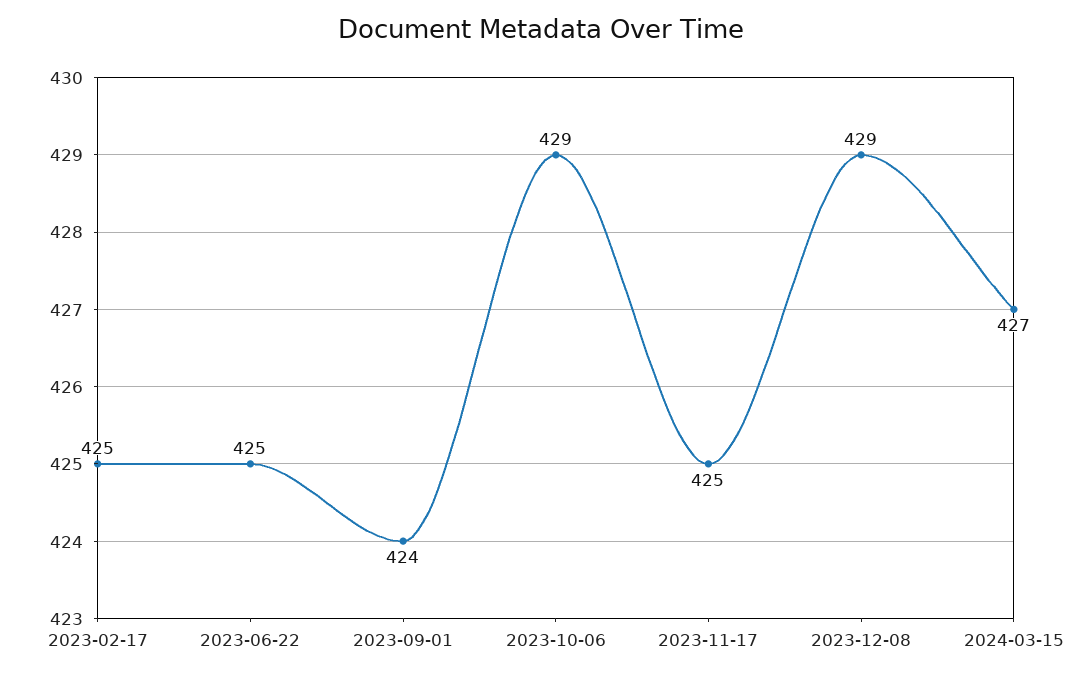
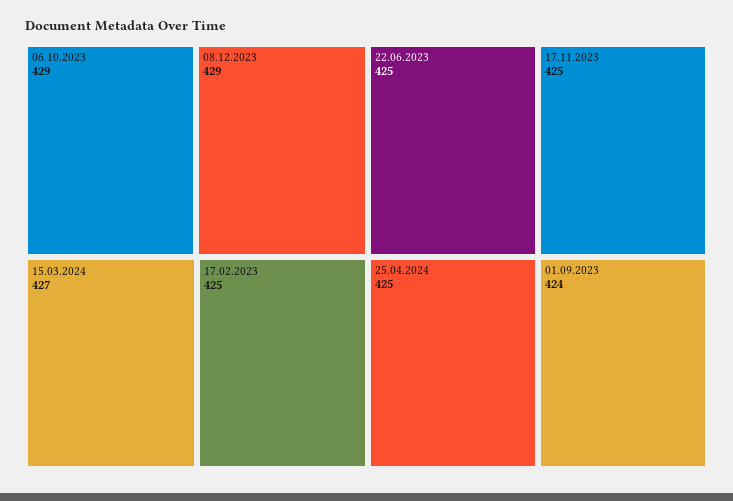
25.04.2024: none -> 425

